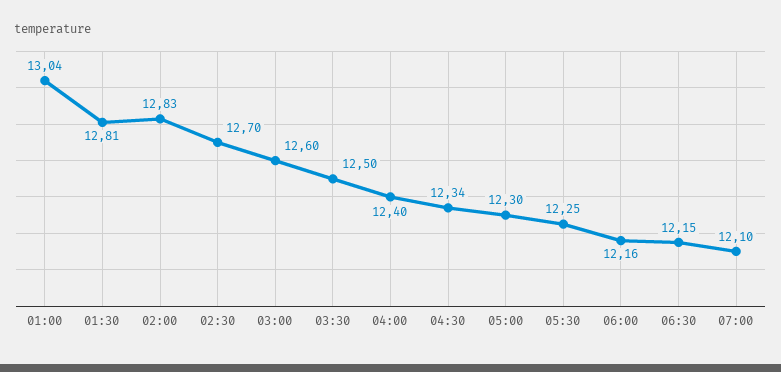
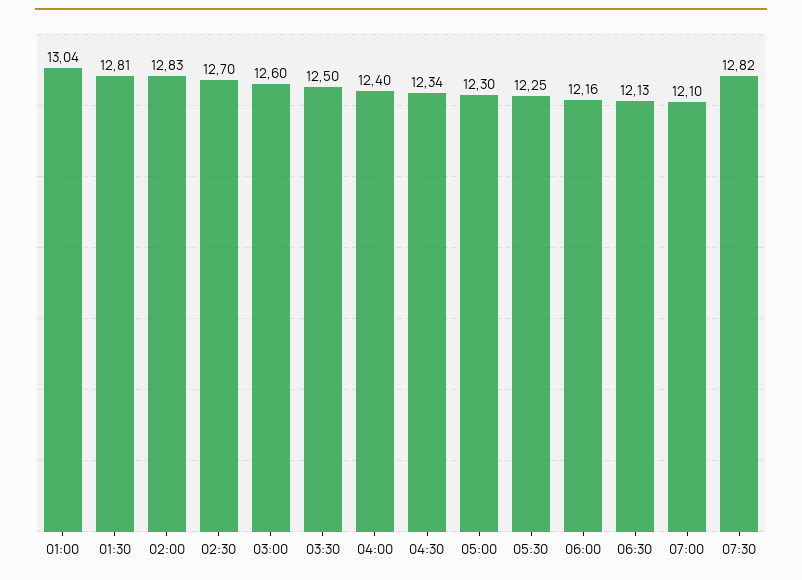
06:30: 12.15 -> 12.13
07:30: none -> 12.82

